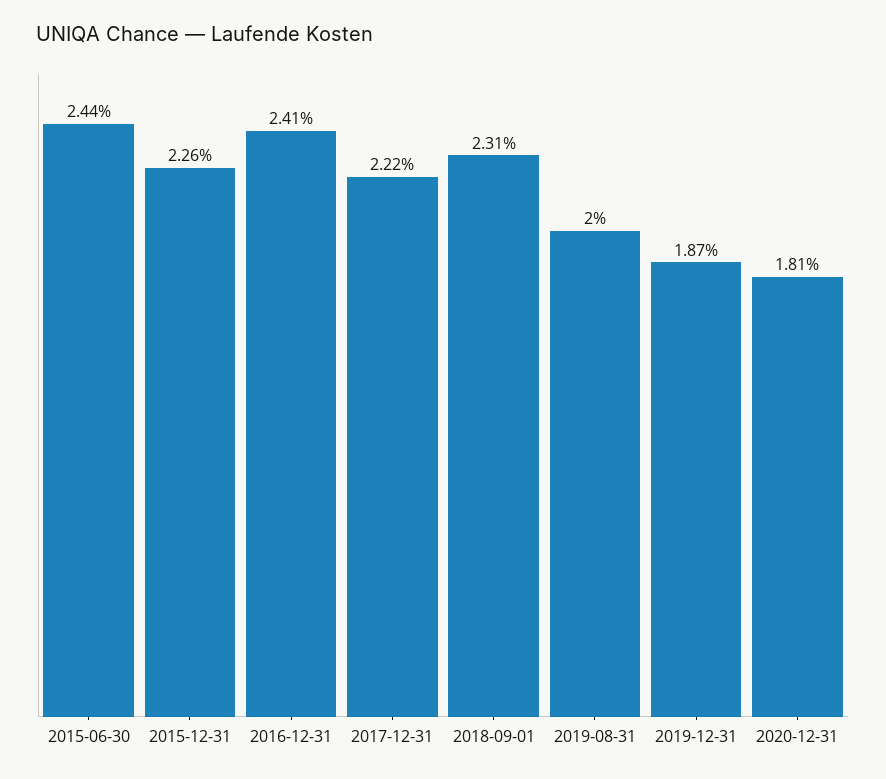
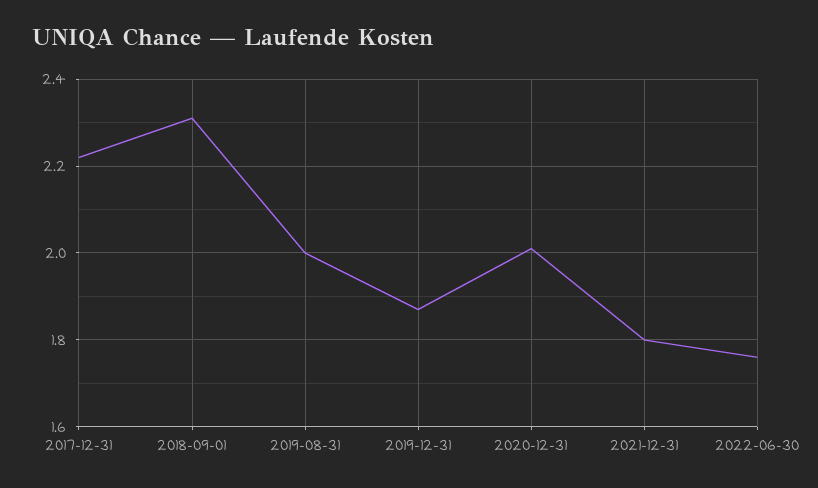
2015-06-30: 2.44 -> none
2015-12-31: 2.26 -> none
2016-12-31: 2.41 -> none
2020-12-31: 1.81 -> 2
2021-12-31: none -> 1.8
2022-06-30: none -> 1.75

